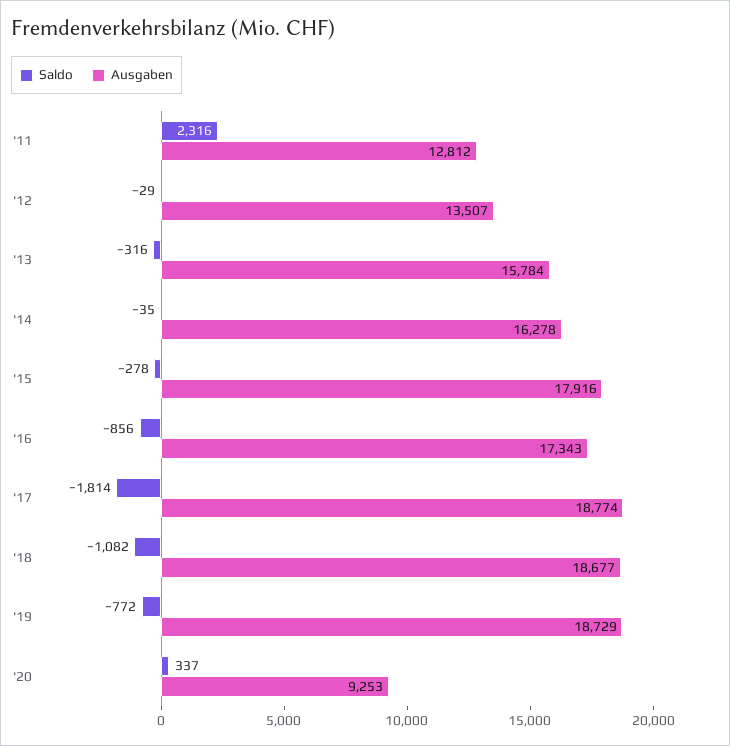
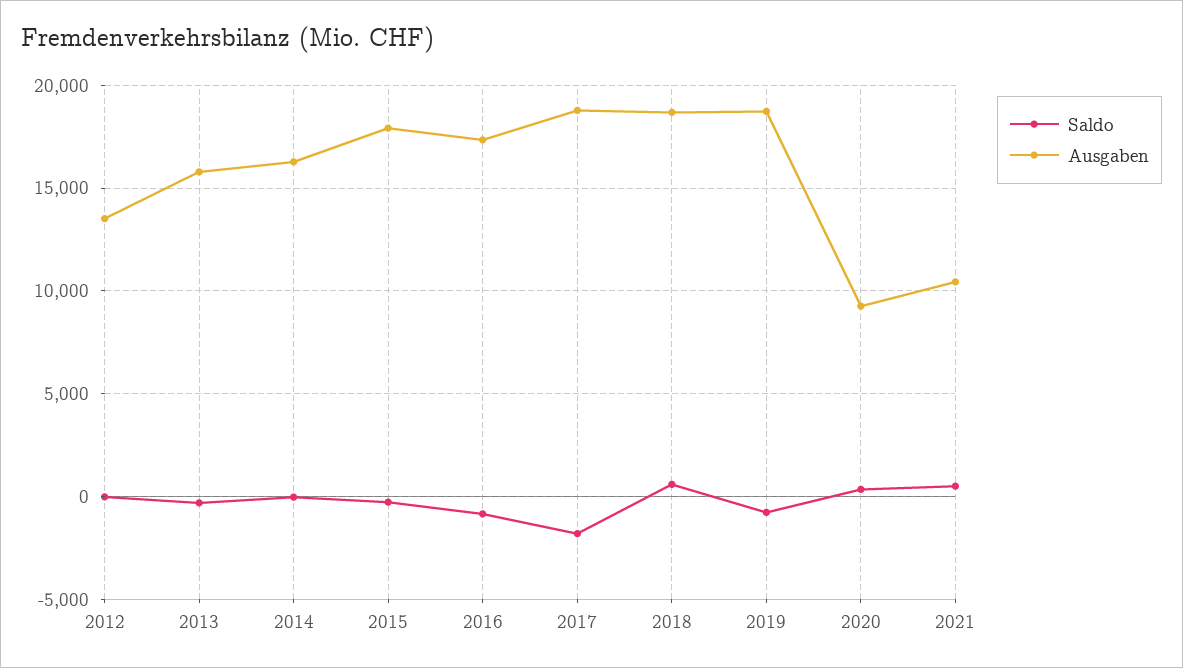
Saldo, '11: 2316 -> none
Ausgaben, '11: 12812 -> none
Saldo, '18: -1082 -> 500
Saldo, 2021: none -> 500
Ausgaben, 2021: none -> 10500

